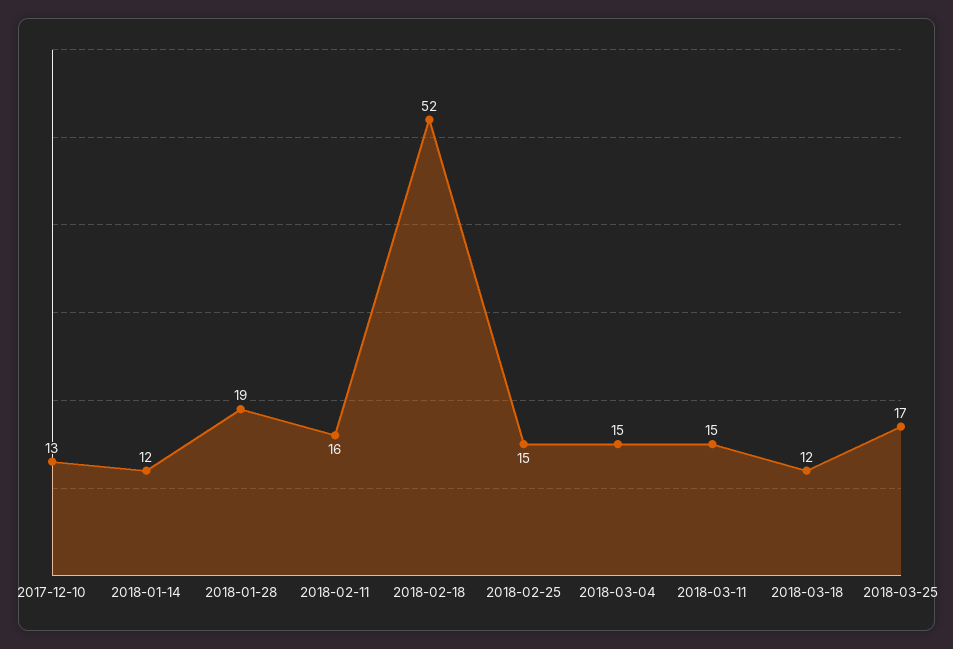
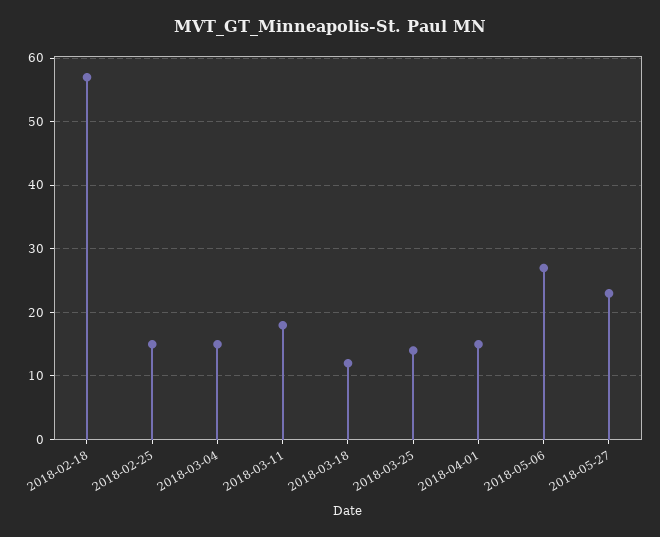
2017-12-10: 13 -> none
2018-01-14: 12 -> none
2018-01-28: 19 -> none
2018-02-11: 16 -> none
2018-02-18: 52 -> 57
2018-03-11: 15 -> 18
2018-03-25: 17 -> 14
2018-04-01: none -> 15
2018-05-06: none -> 27
2018-05-27: none -> 23

